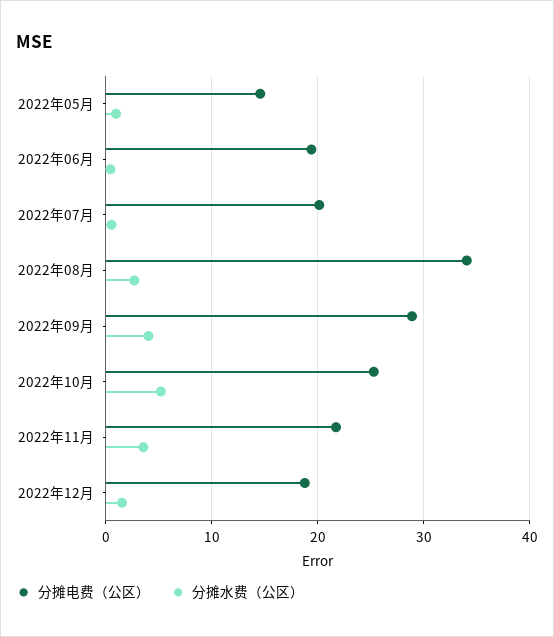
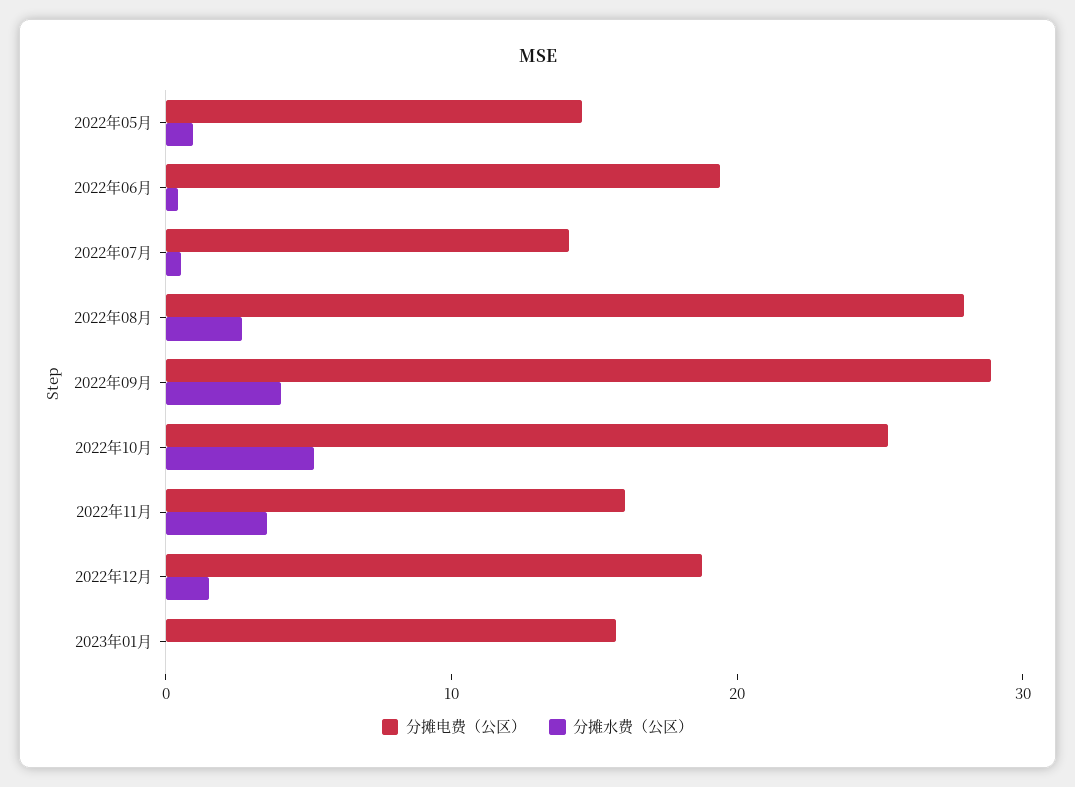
分摊电费（公区）, 2022年07月: 20 -> 14
分摊电费（公区）, 2022年08月: 34 -> 28
分摊电费（公区）, 2022年11月: 22 -> 16
分摊电费（公区）, 2023年01月: none -> 16
分摊水费（公区）, 2023年01月: none -> 0

